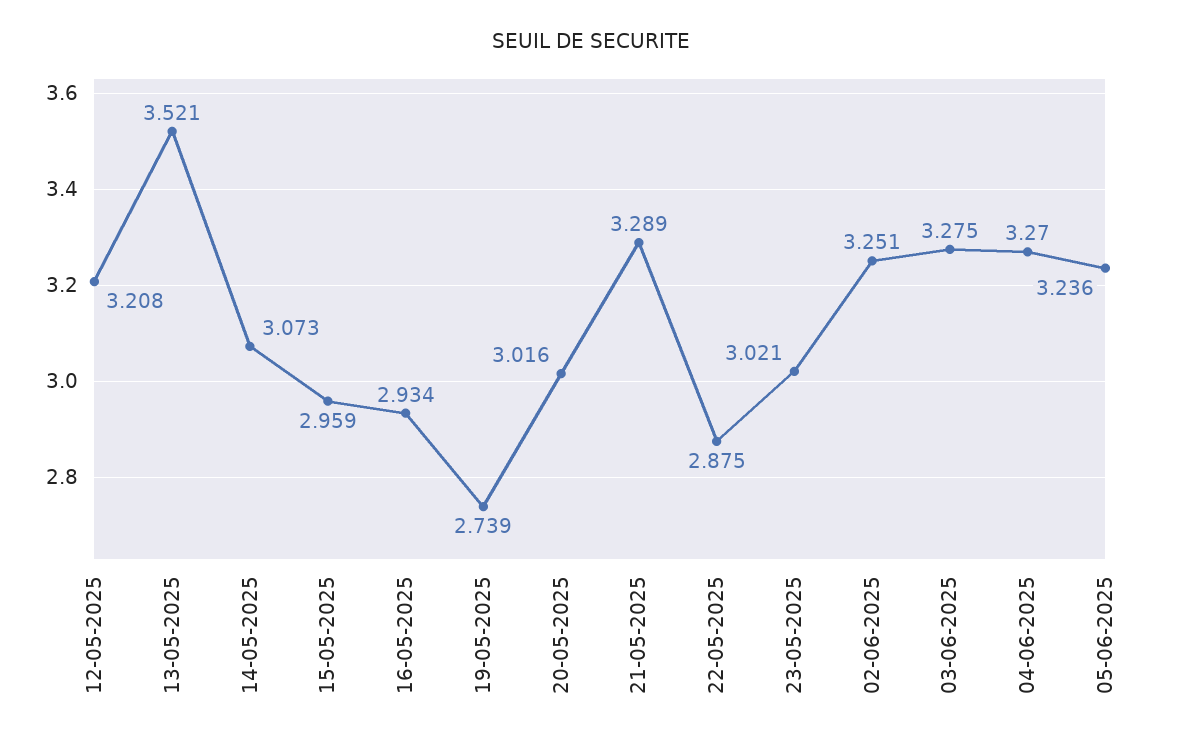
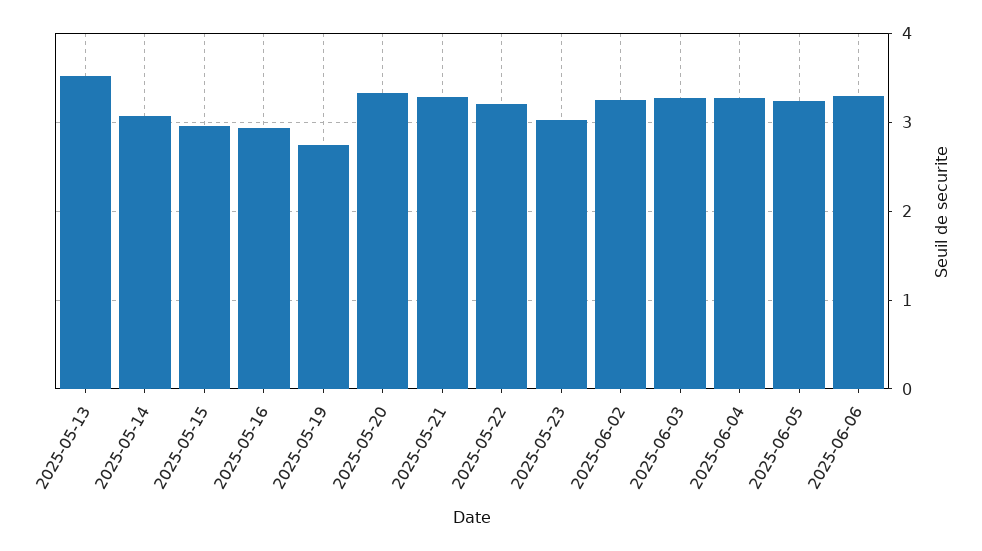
12-05-2025: 3.208 -> none
20-05-2025: 3.016 -> 3.3
22-05-2025: 2.875 -> 3.2
2025-06-06: none -> 3.3

